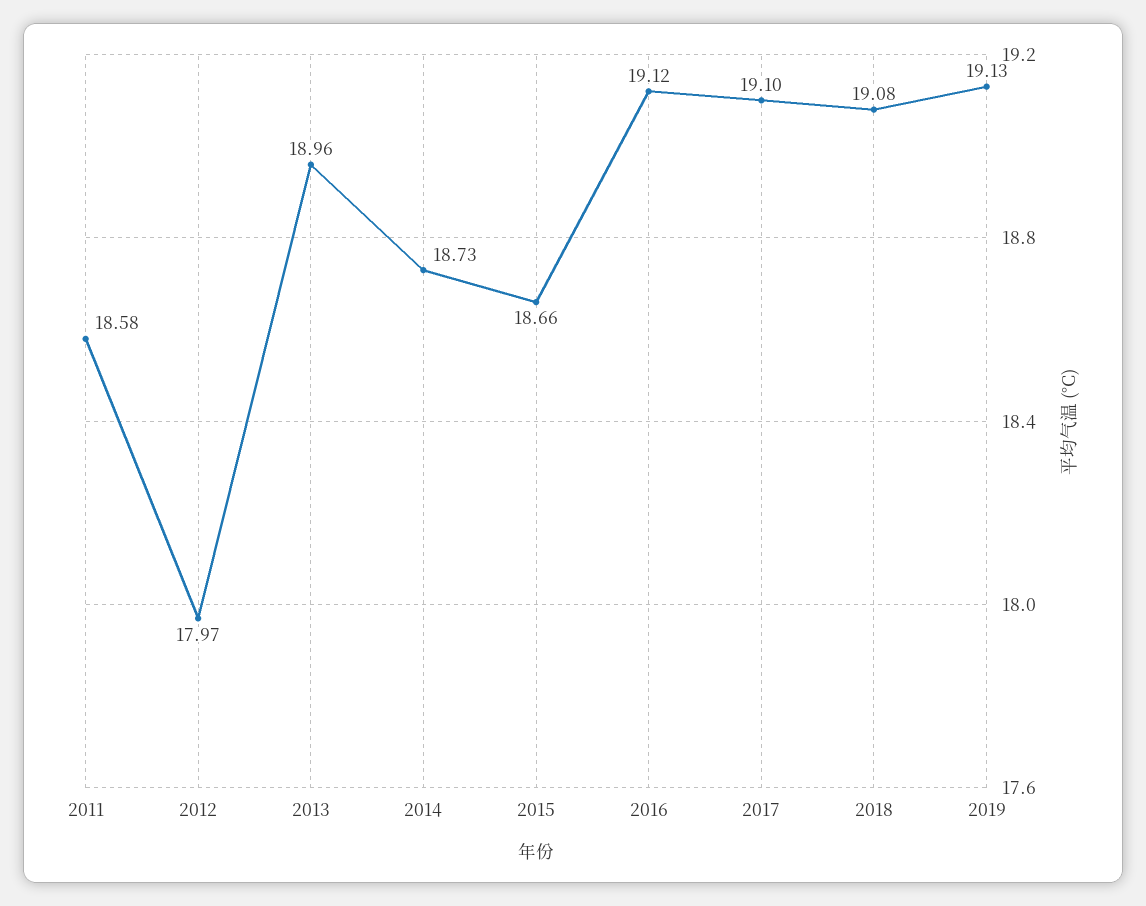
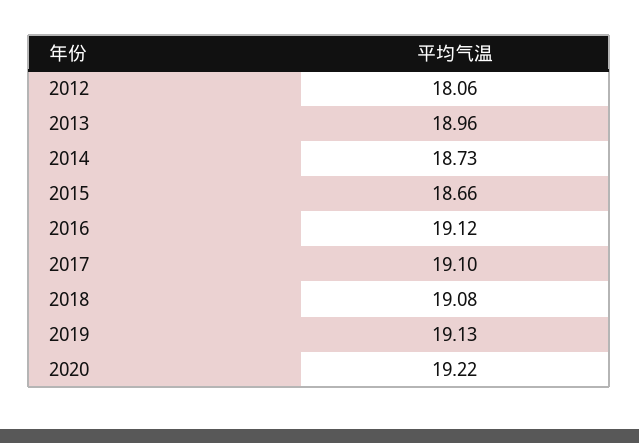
2011: 18.58 -> none
2012: 17.97 -> 18.06
2020: none -> 19.22

